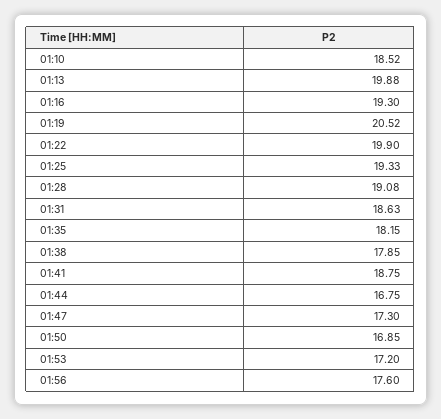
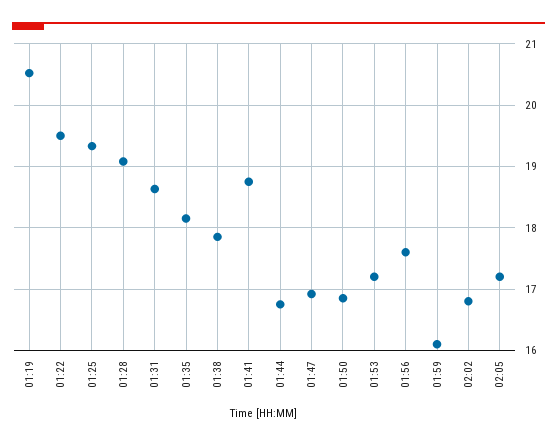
01:10: 18.52 -> none
01:13: 19.88 -> none
01:16: 19.3 -> none
01:22: 19.9 -> 19.5
01:47: 17.3 -> 16.9
01:59: none -> 16.1
02:02: none -> 16.8
02:05: none -> 17.2

